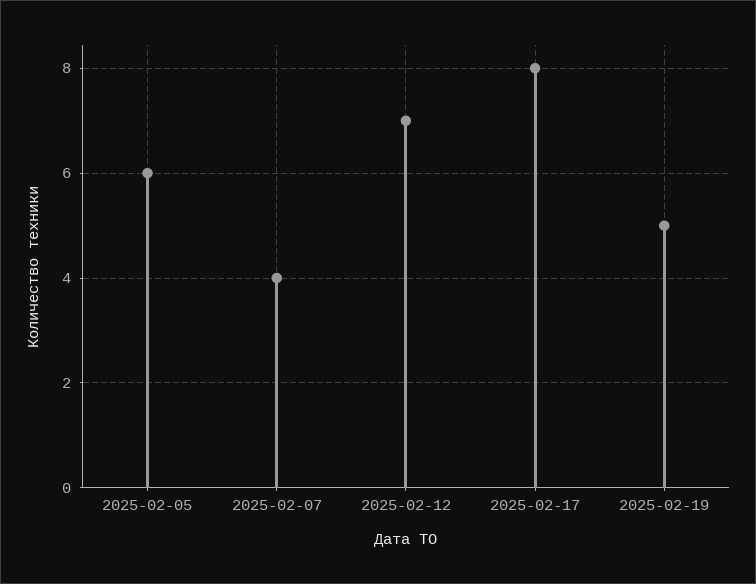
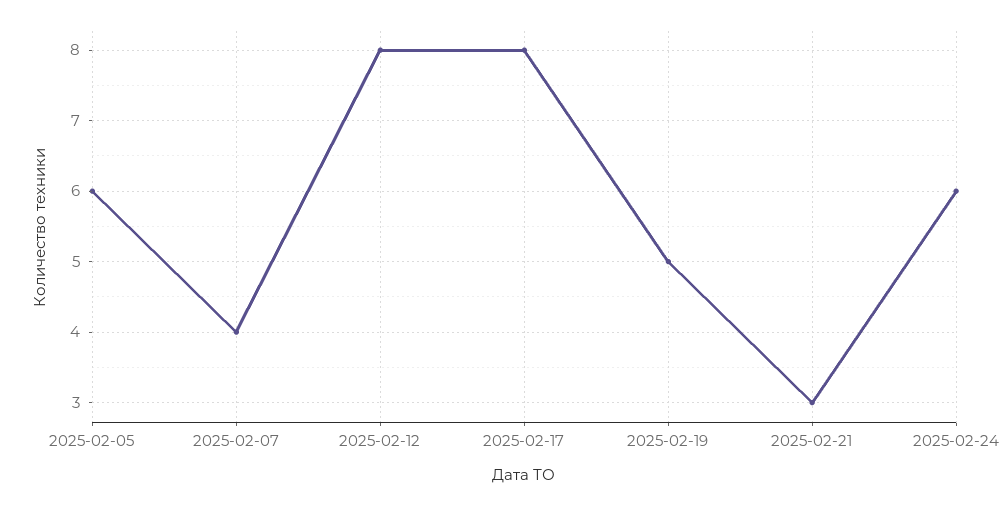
2025-02-12: 7 -> 8
2025-02-21: none -> 3
2025-02-24: none -> 6

